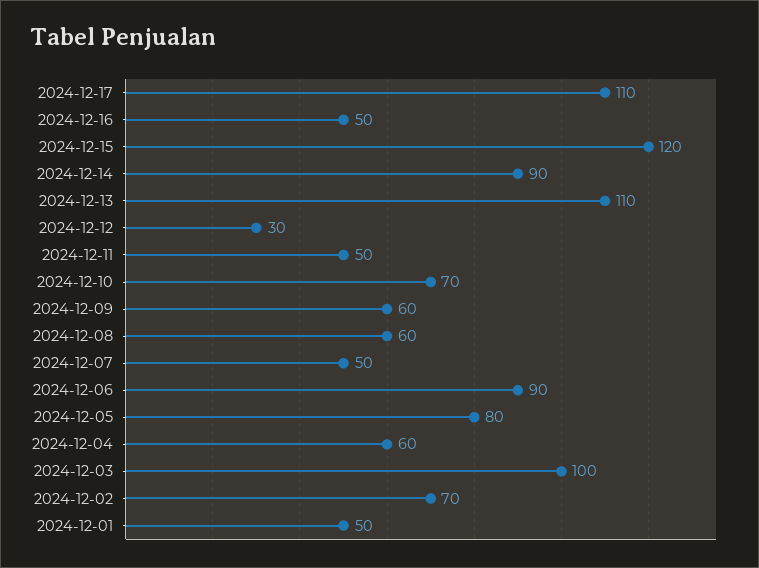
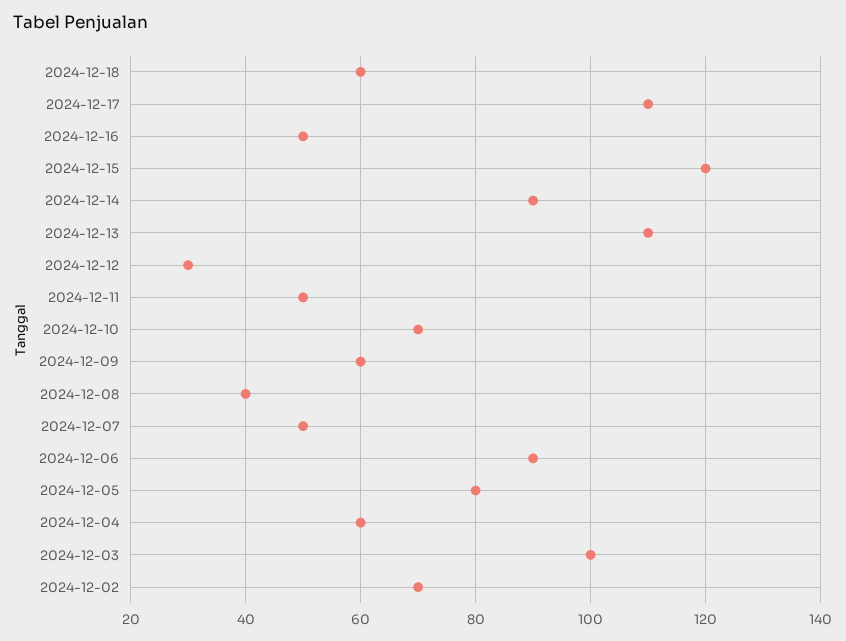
2024-12-08: 60 -> 40
2024-12-01: 50 -> none
2024-12-18: none -> 60

